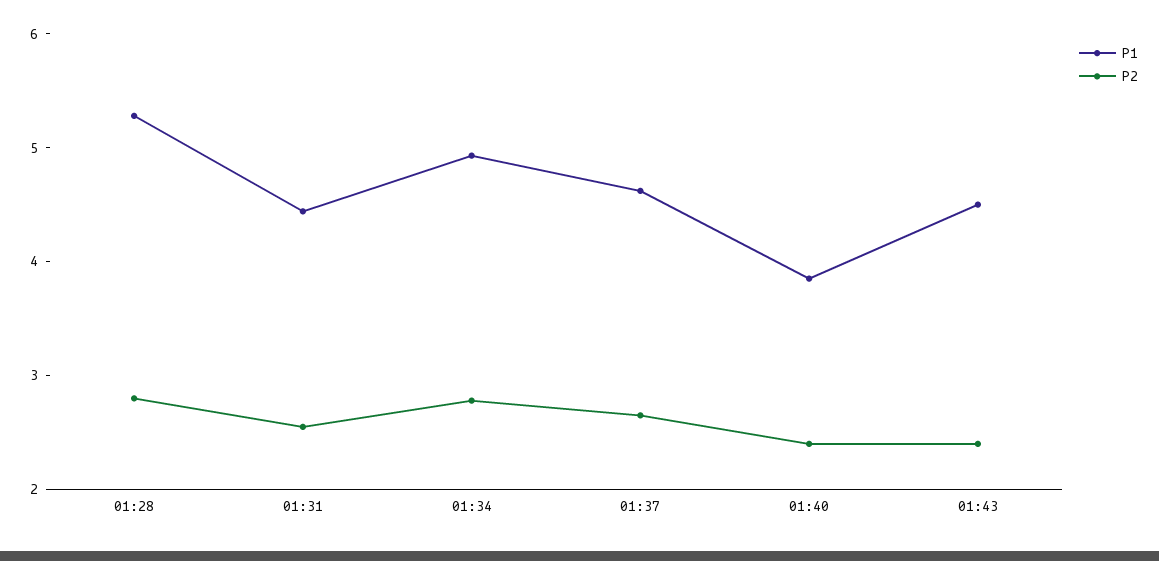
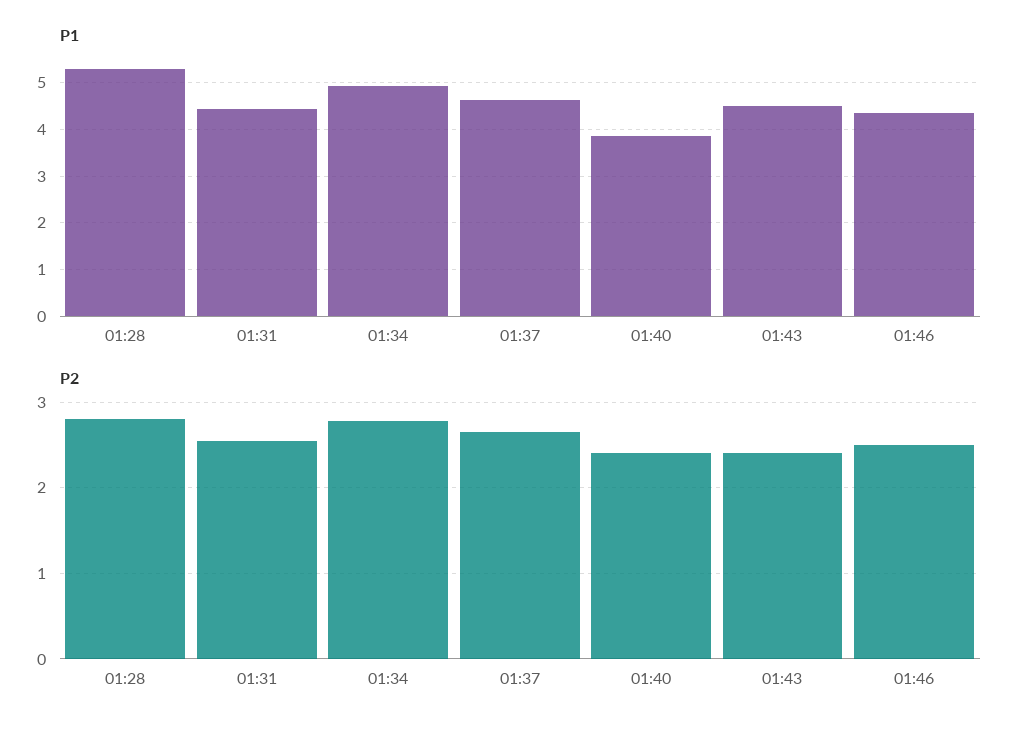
P1, 01:46: none -> 4.4
P2, 01:46: none -> 2.5

